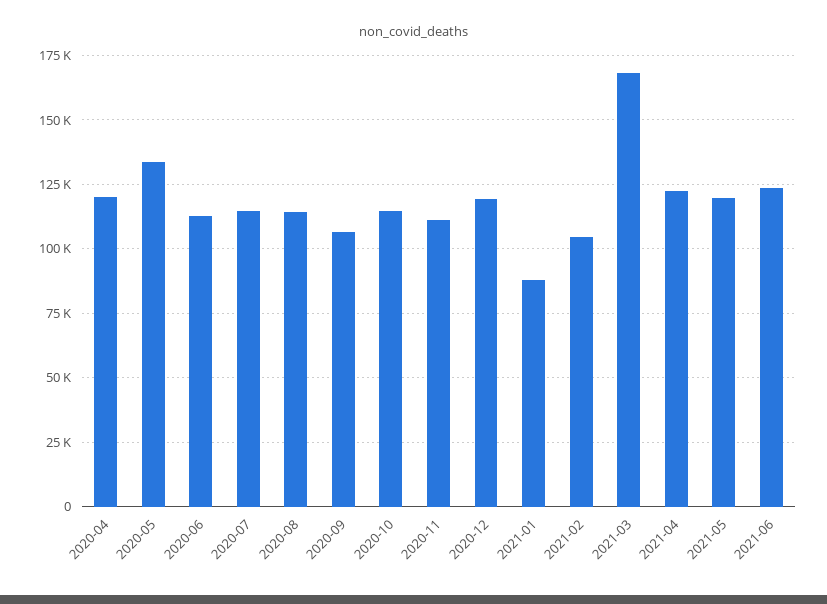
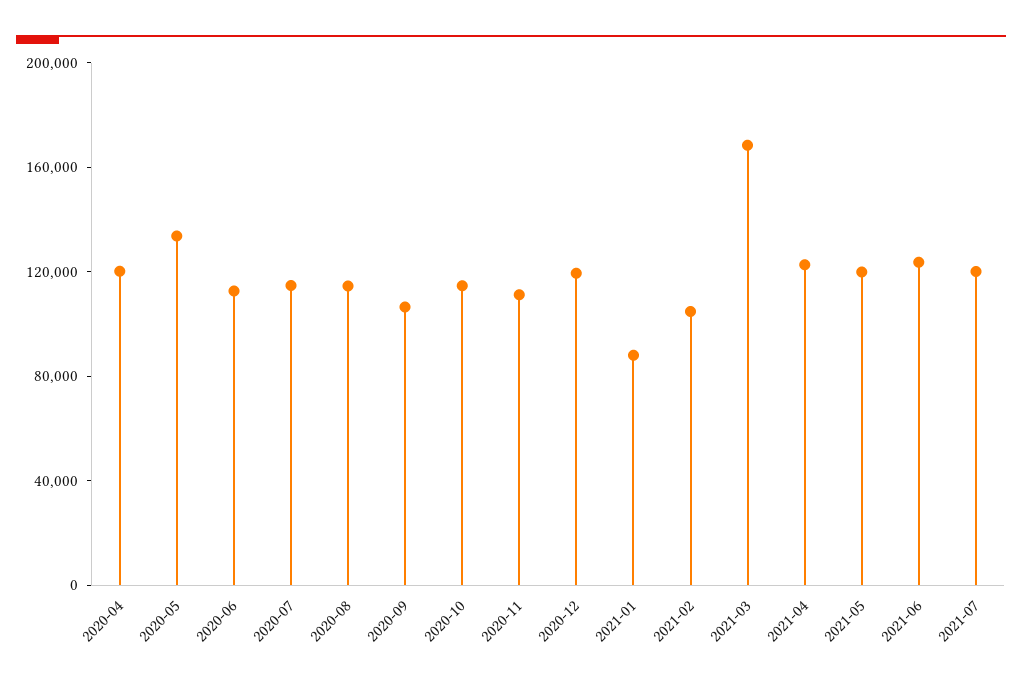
2021-07: none -> 120000

